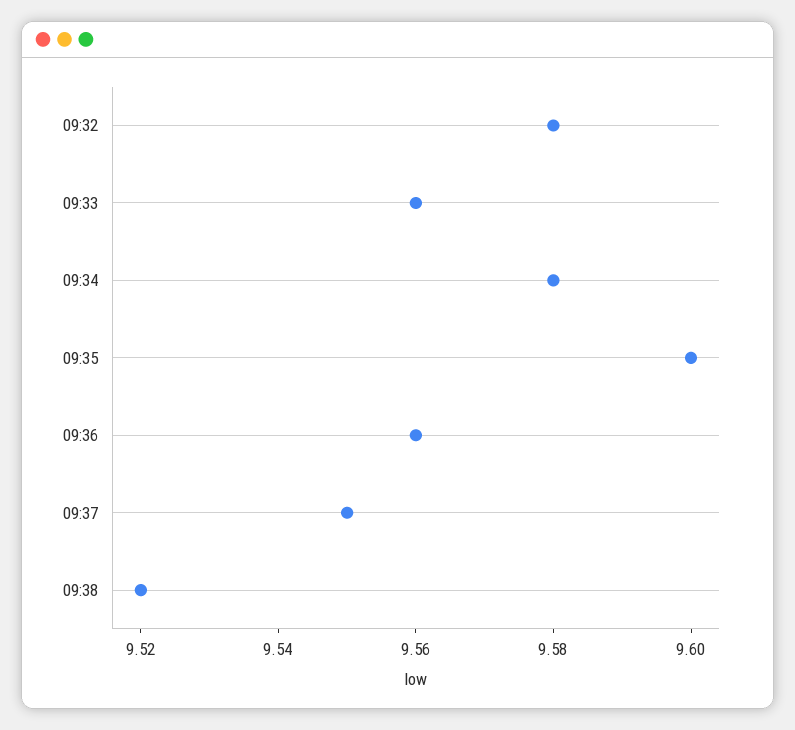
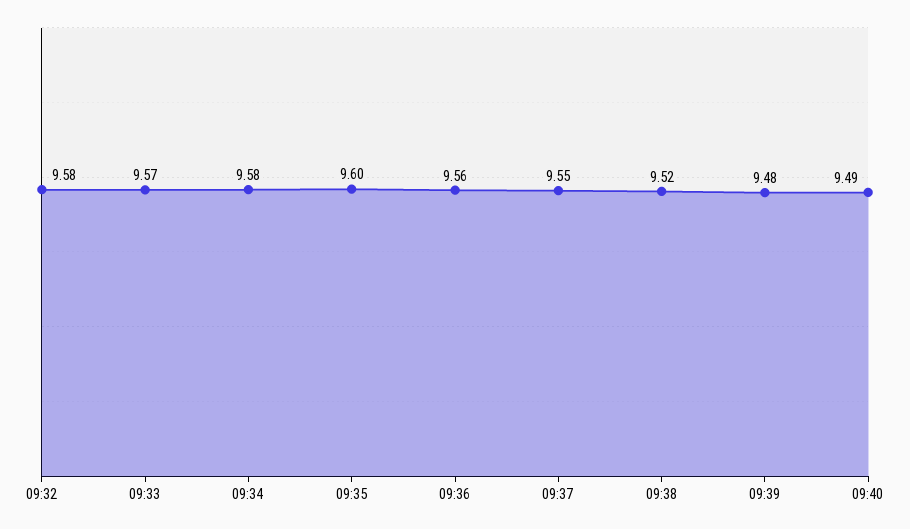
09:33: 9.56 -> 9.57
09:39: none -> 9.48
09:40: none -> 9.49

